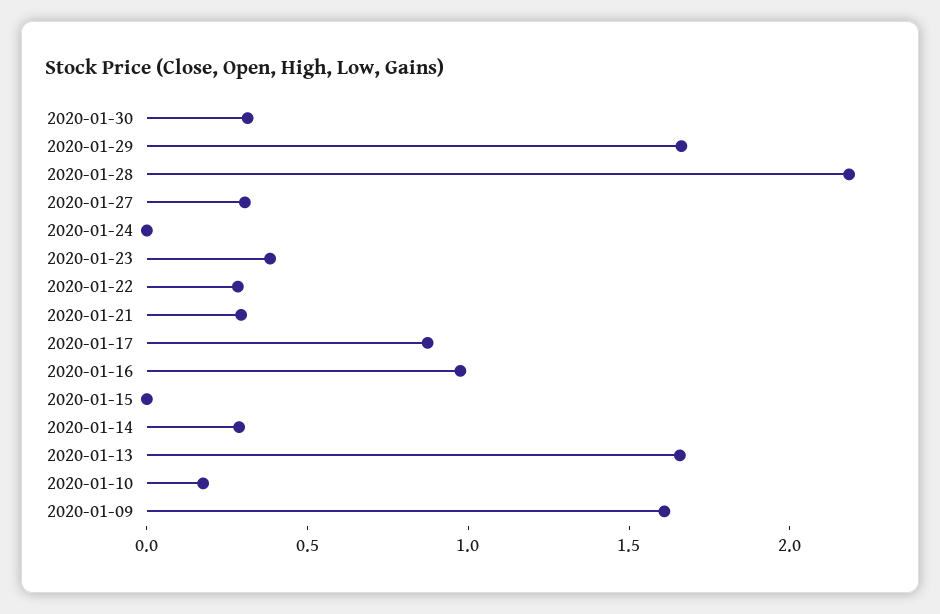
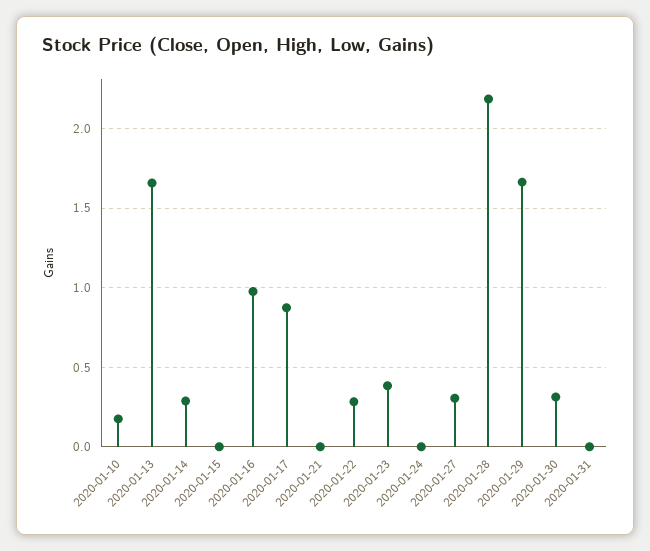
2020-01-21: 0.3 -> 0
2020-01-09: 1.6 -> none
2020-01-31: none -> 0

